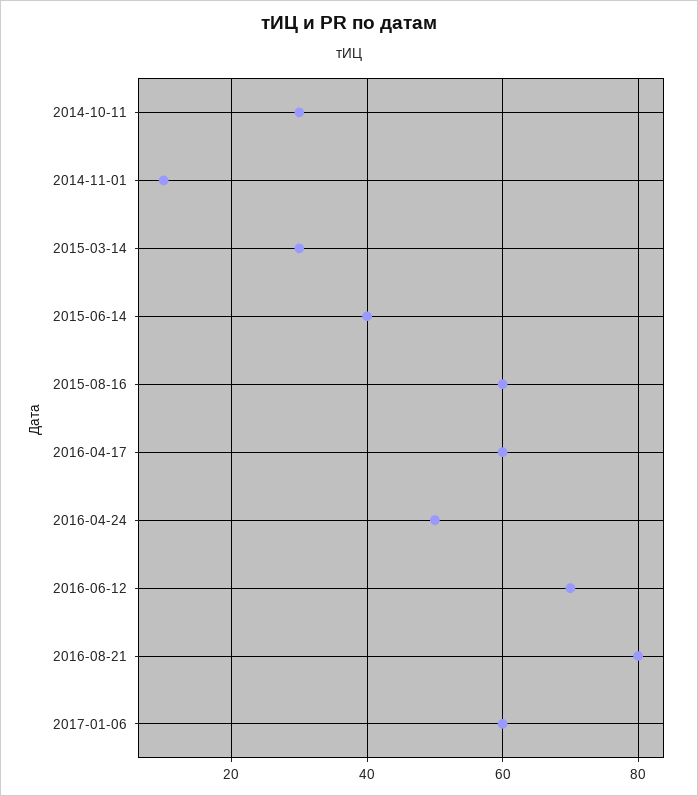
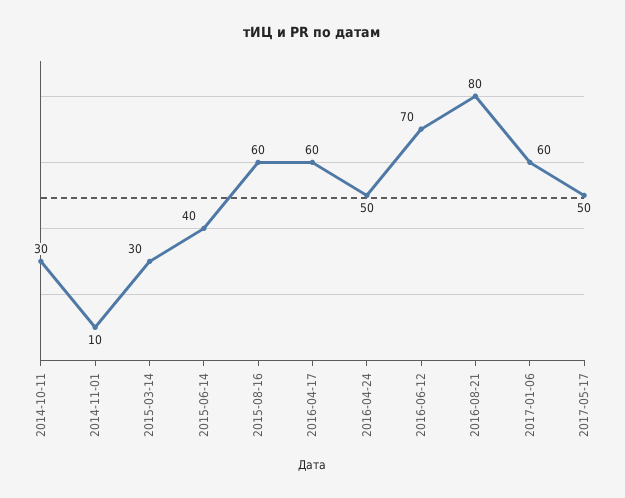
2017-05-17: none -> 50

